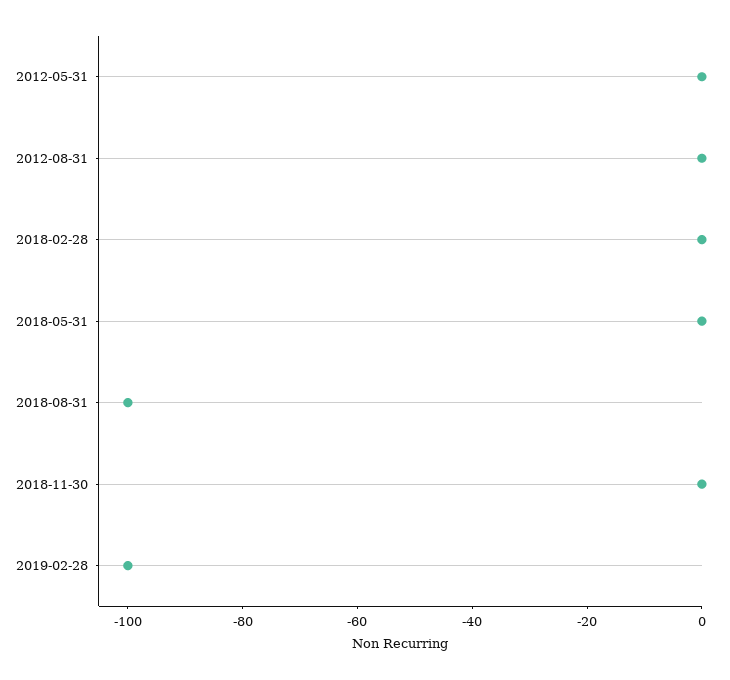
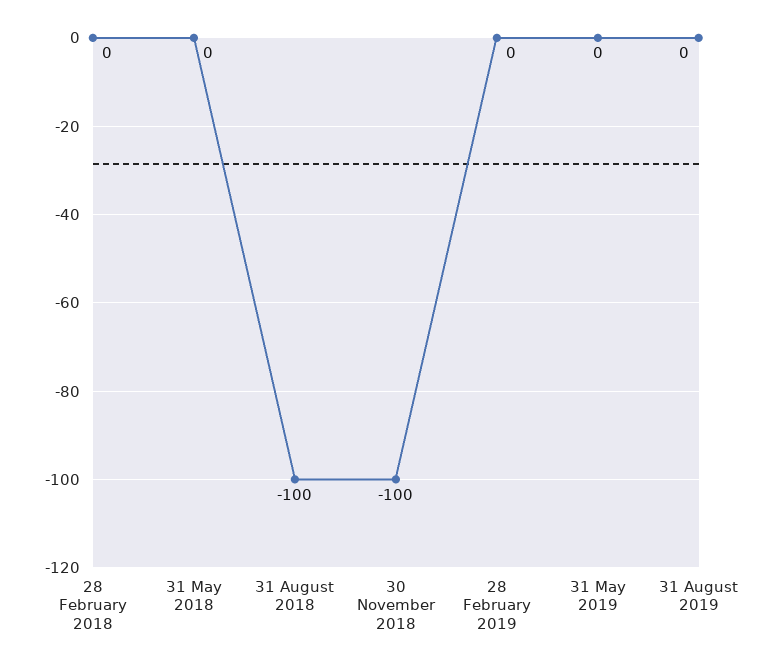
2012-05-31: 0 -> none
2012-08-31: 0 -> none
2018-11-30: 0 -> -100
2019-02-28: -100 -> 0
31 May 2019: none -> 0
31 August 2019: none -> 0

